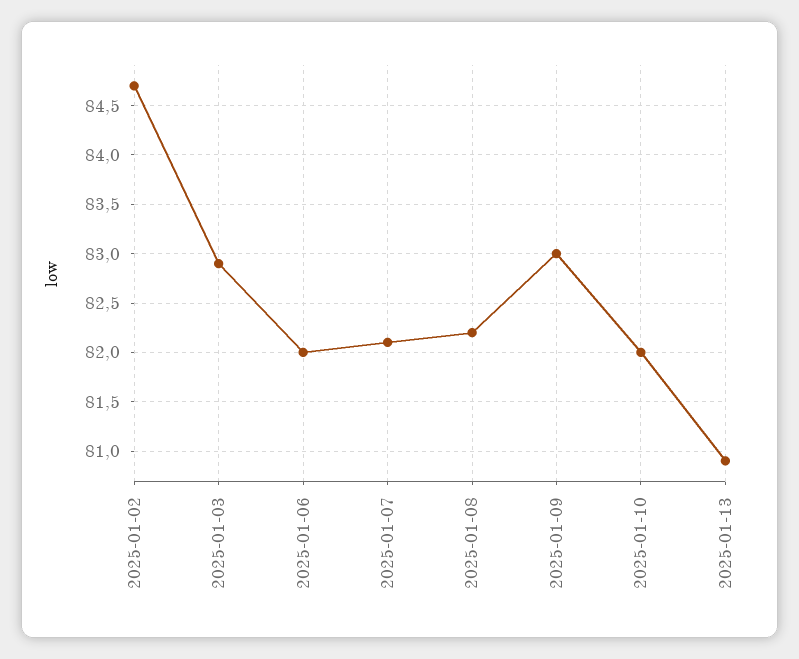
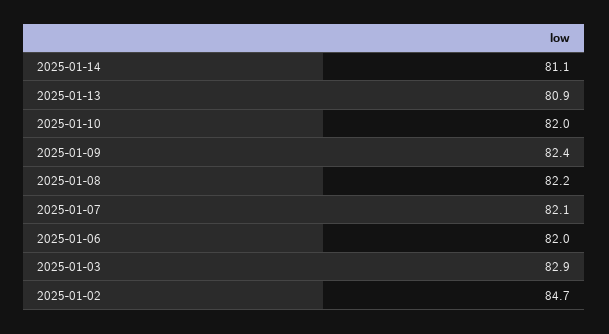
2025-01-09: 83 -> 82.4
2025-01-14: none -> 81.1

